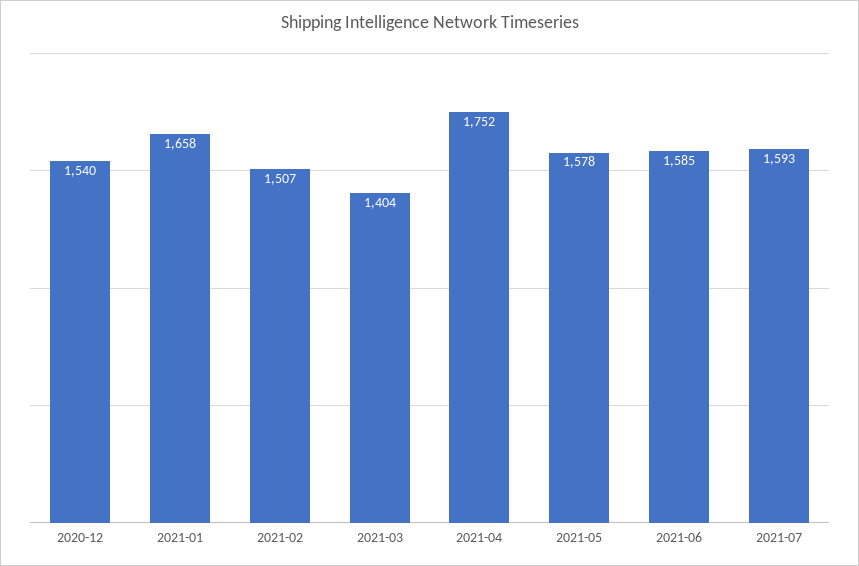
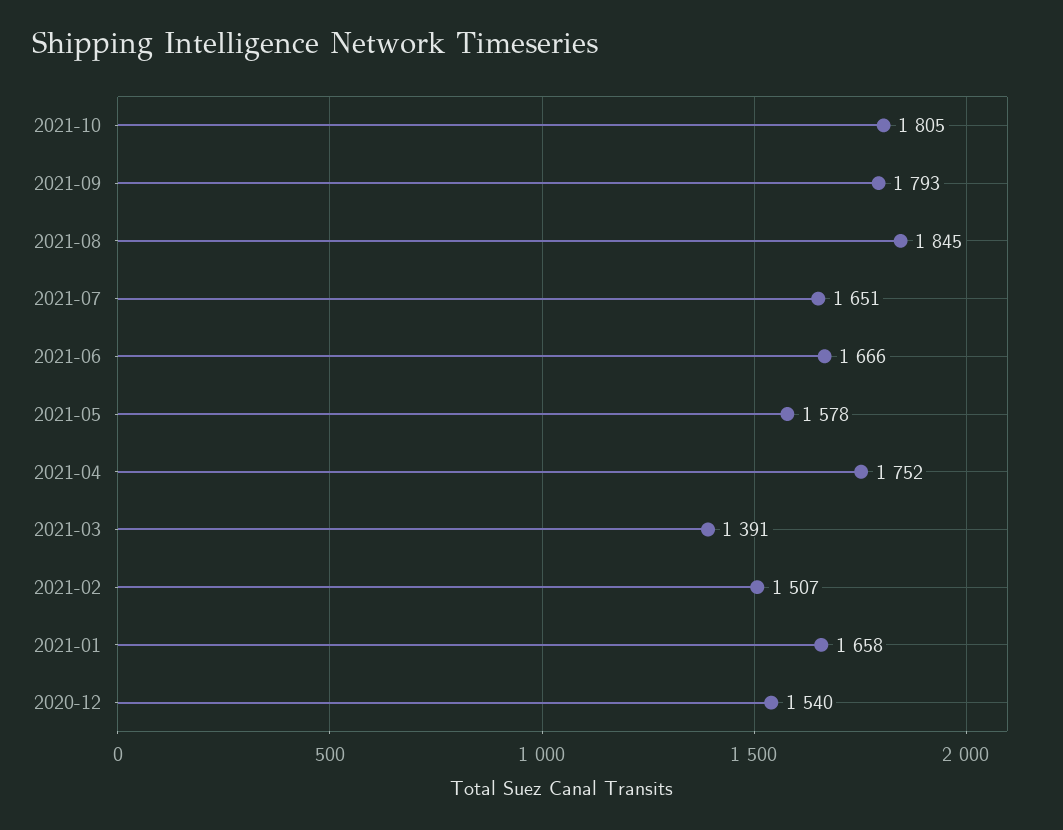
2021-03: 1404 -> 1391
2021-06: 1585 -> 1666
2021-07: 1593 -> 1651
2021-10: none -> 1805
2021-09: none -> 1793
2021-08: none -> 1845

